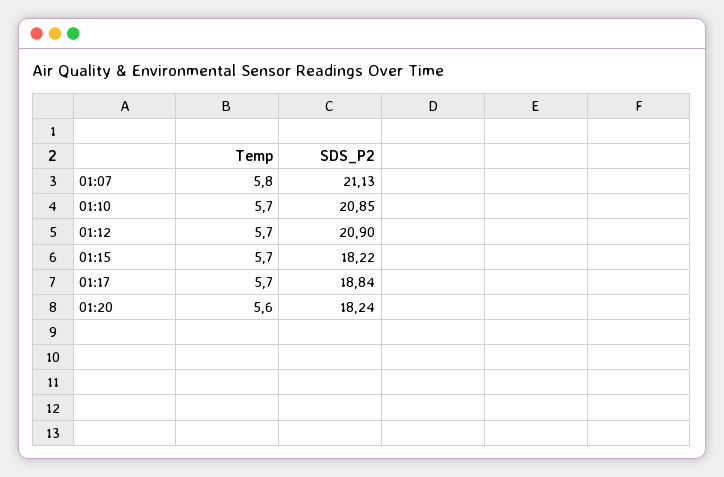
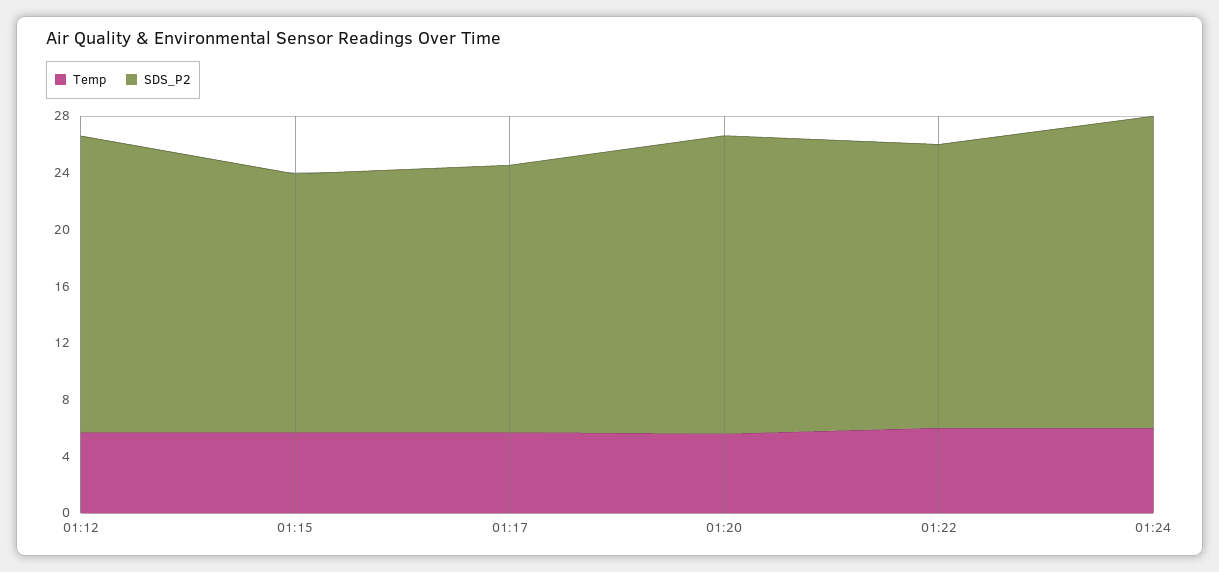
Temp, 01:07: 5.8 -> none
SDS_P2, 01:07: 21.13 -> none
Temp, 01:10: 5.7 -> none
SDS_P2, 01:10: 20.85 -> none
SDS_P2, 01:20: 18.24 -> 21
Temp, 01:22: none -> 6
SDS_P2, 01:22: none -> 20
Temp, 01:24: none -> 6
SDS_P2, 01:24: none -> 22

